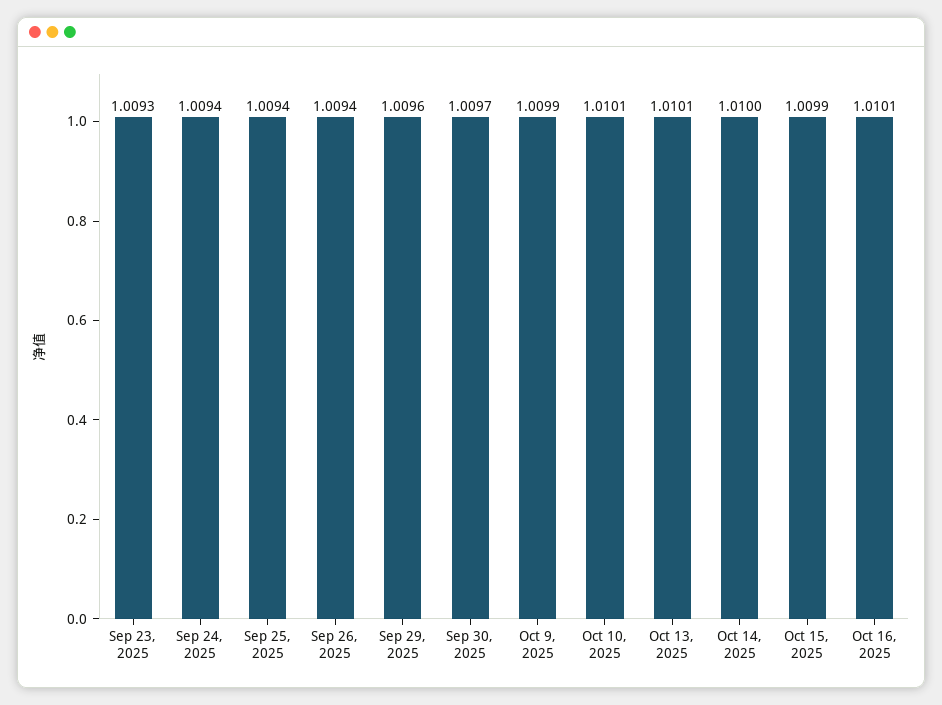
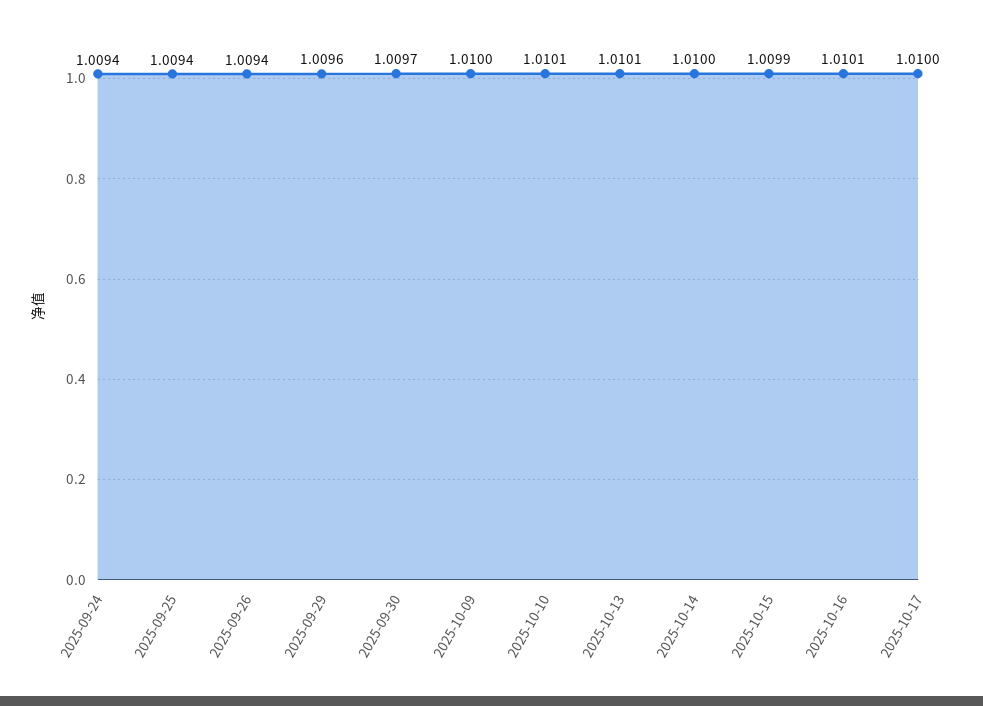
Sep 23, 2025: 1.0093 -> none
Oct 9, 2025: 1.0099 -> 1.01
2025-10-17: none -> 1.01

